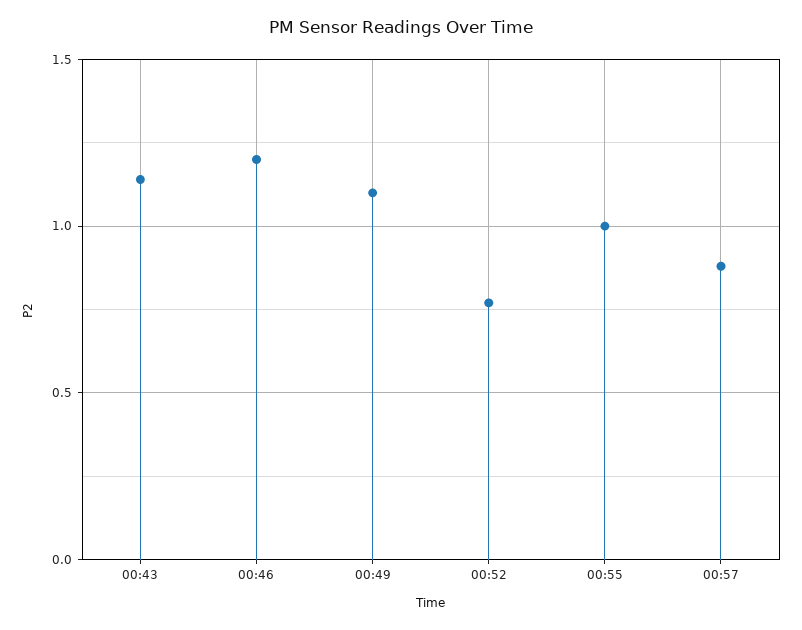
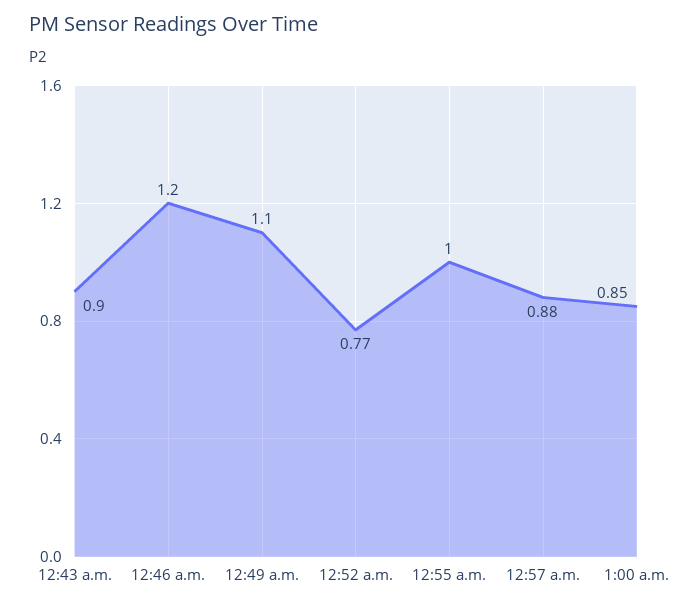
00:43: 1.15 -> 0.9
1:00 a.m.: none -> 0.85

